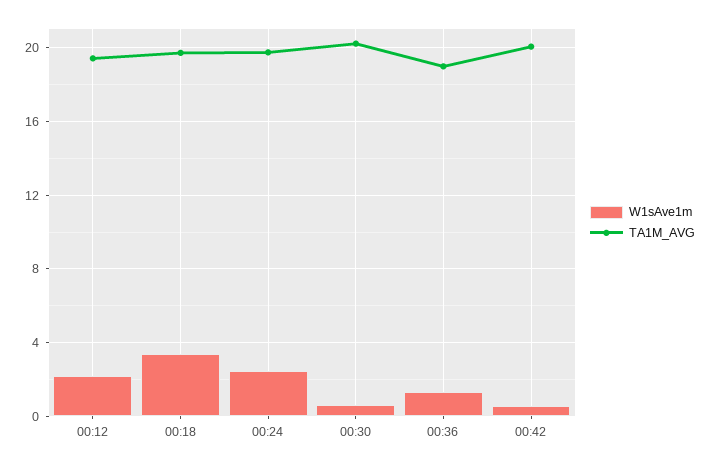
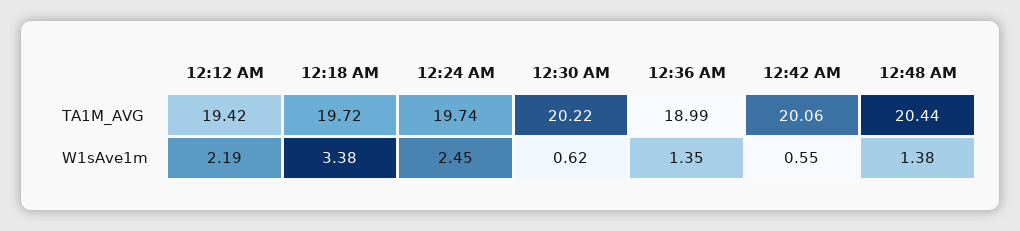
TA1M_AVG, 12:48 AM: none -> 20.44
W1sAve1m, 12:48 AM: none -> 1.38

